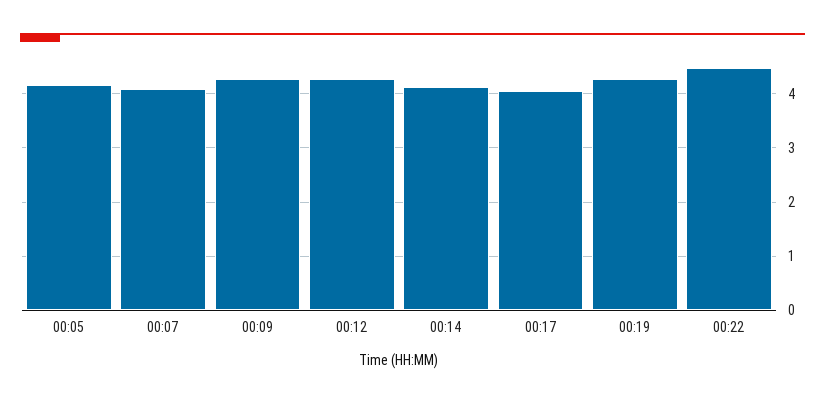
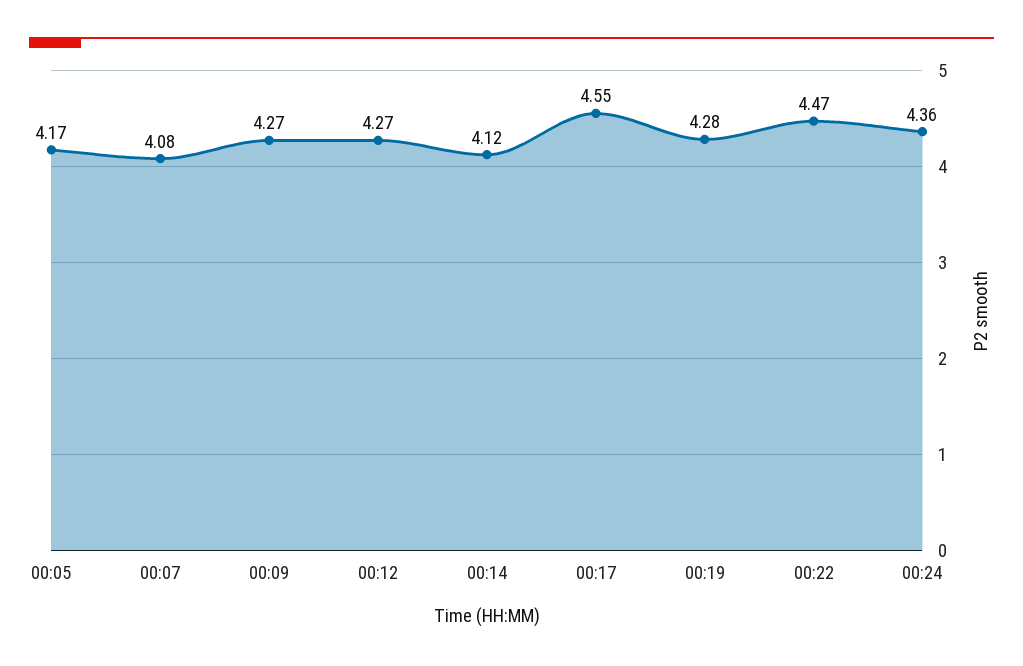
00:17: 4 -> 4.55
00:24: none -> 4.36

